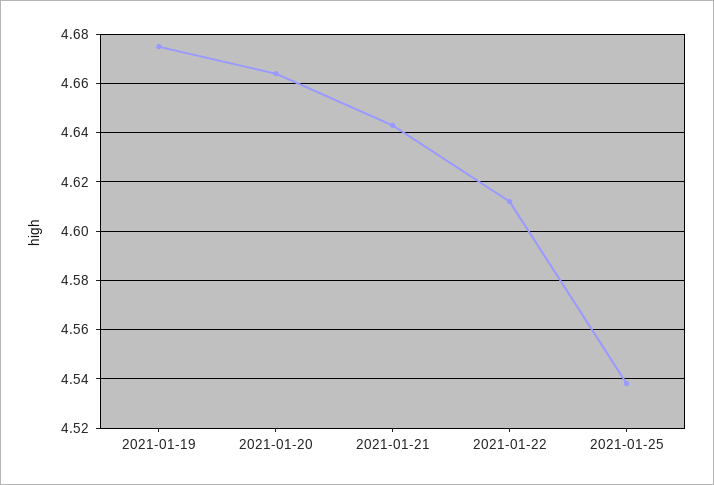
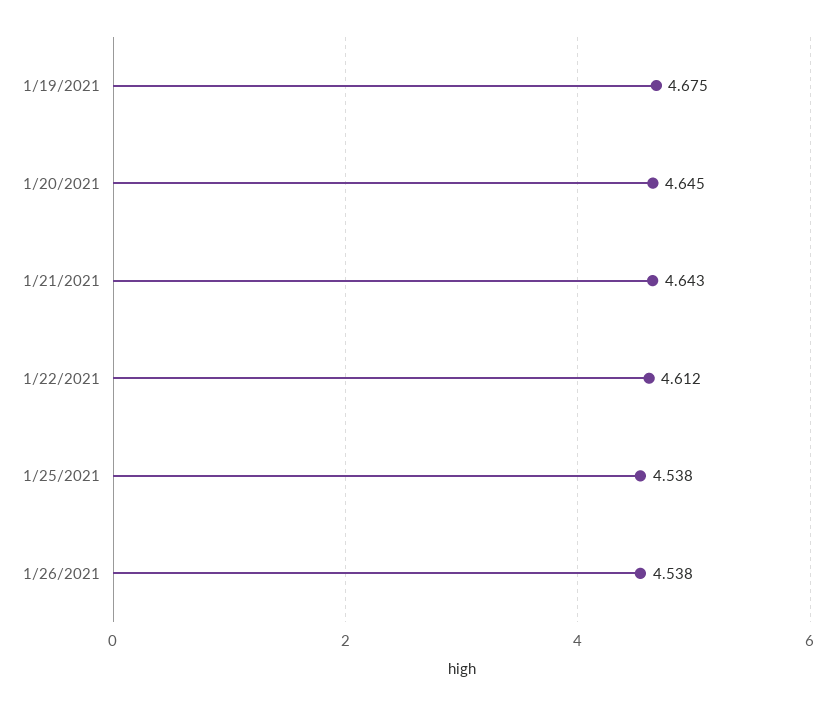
2021-01-20: 4.665 -> 4.645
1/26/2021: none -> 4.538

